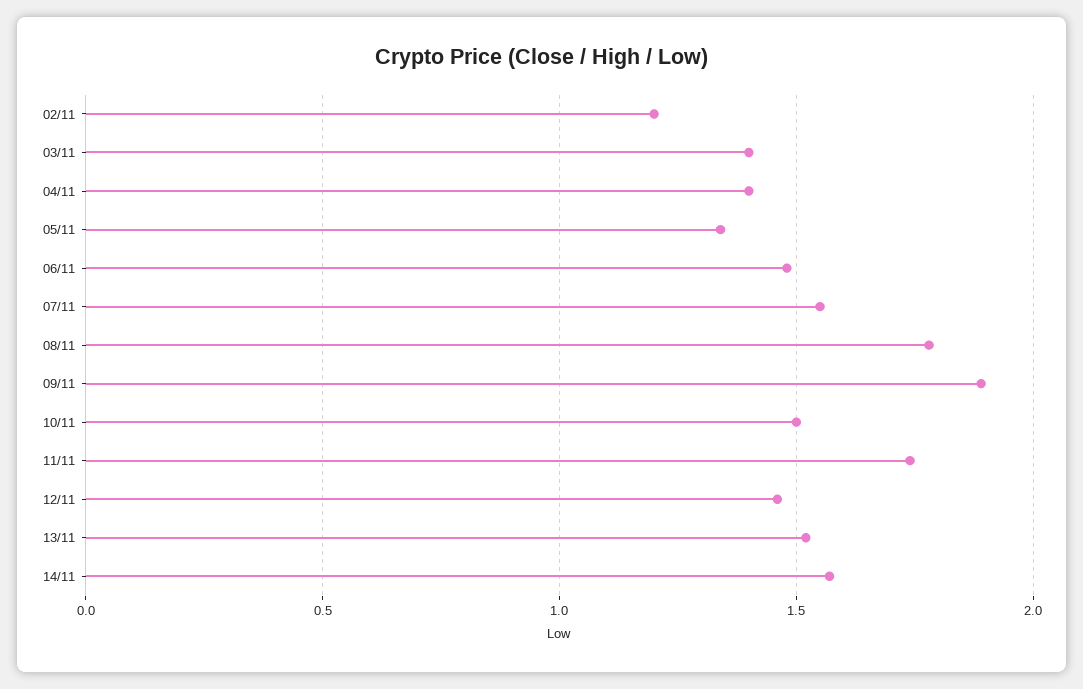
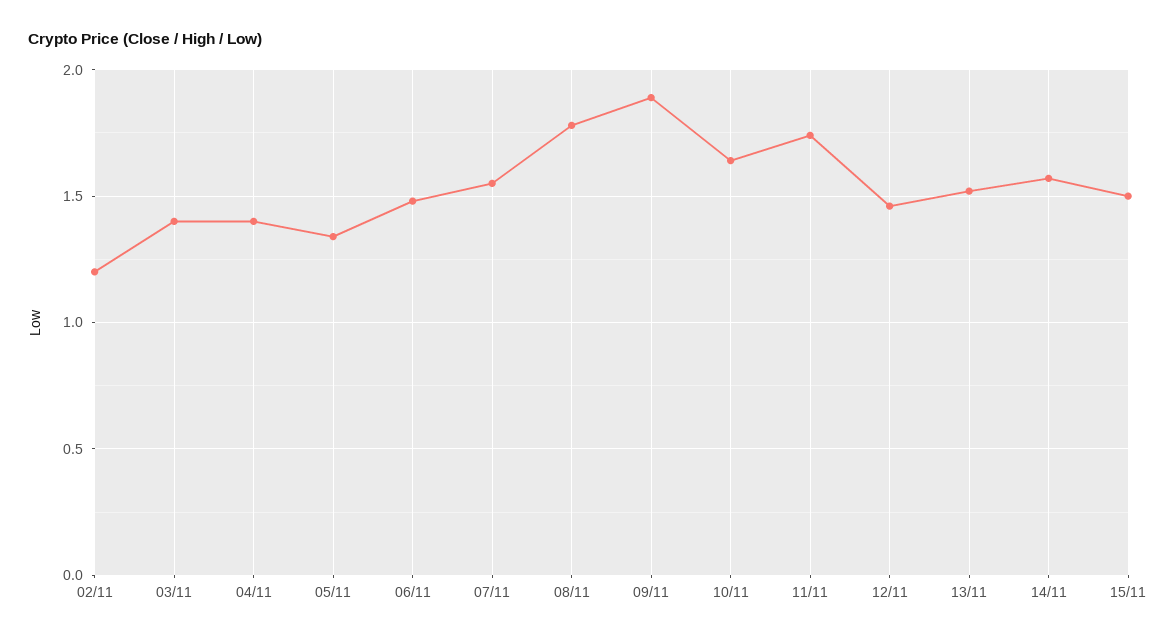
10/11: 1.5 -> 1.65
15/11: none -> 1.5

